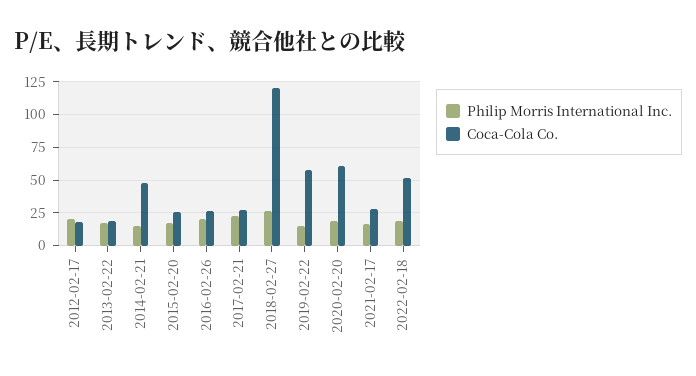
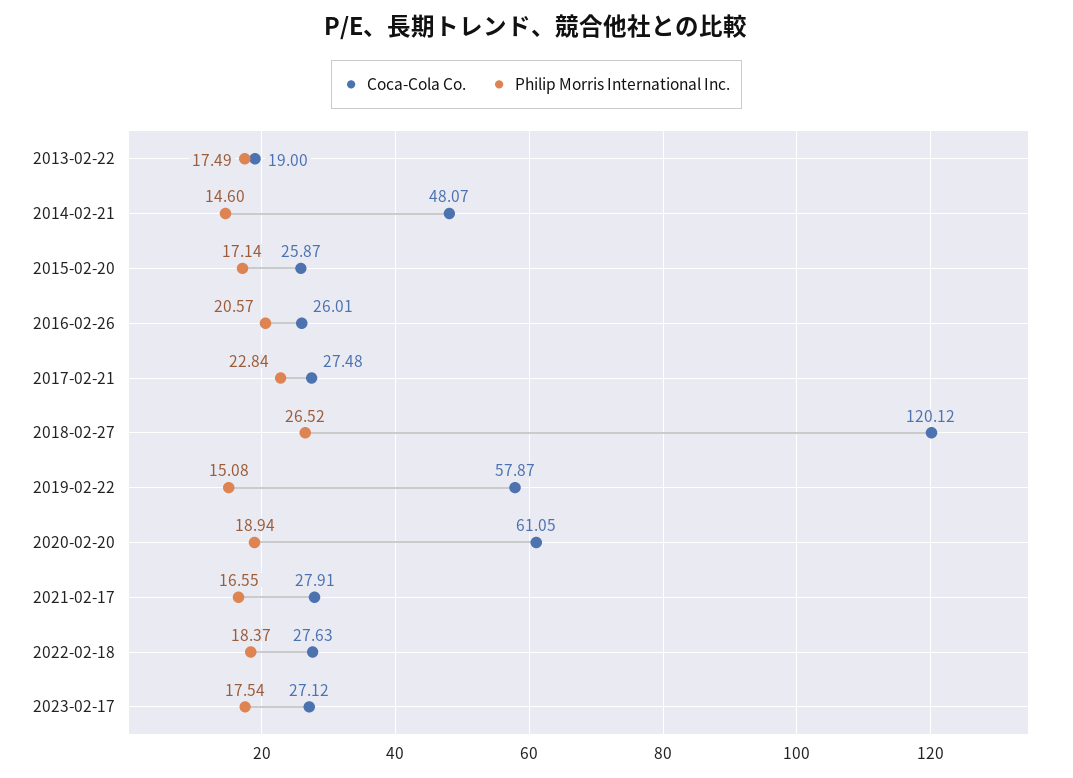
Philip Morris International Inc., 2012-02-17: 20 -> none
Coca-Cola Co., 2012-02-17: 20 -> none
Coca-Cola Co., 2022-02-18: 50 -> 27.63
Coca-Cola Co., 2023-02-17: none -> 27.12
Philip Morris International Inc., 2023-02-17: none -> 17.54

